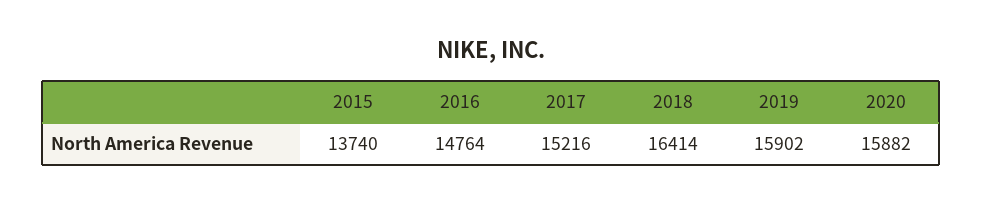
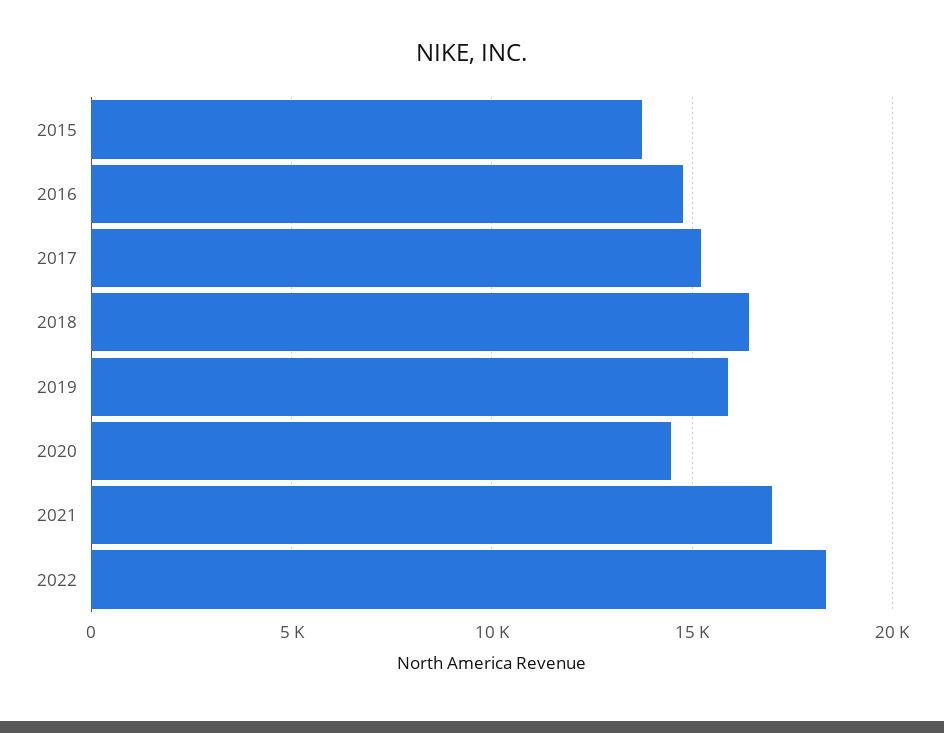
2020: 15882 -> 14500
2021: none -> 17000
2022: none -> 18500

